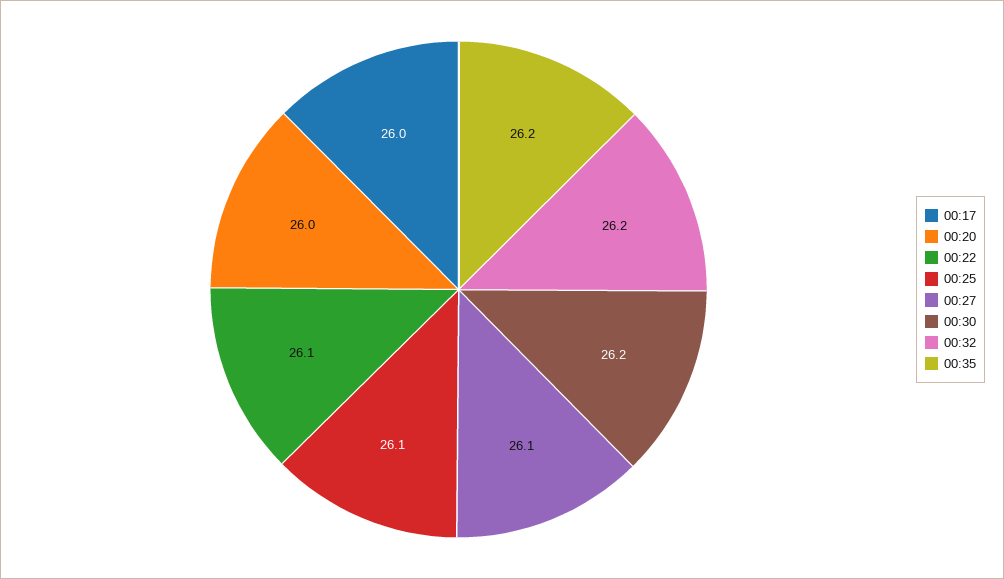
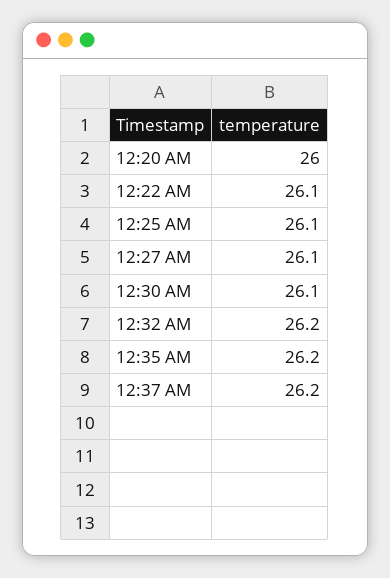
00:17: 26 -> none
00:30: 26.2 -> 26.1
12:37 AM: none -> 26.2

